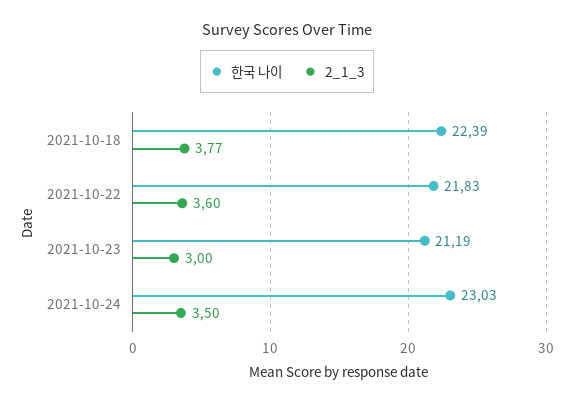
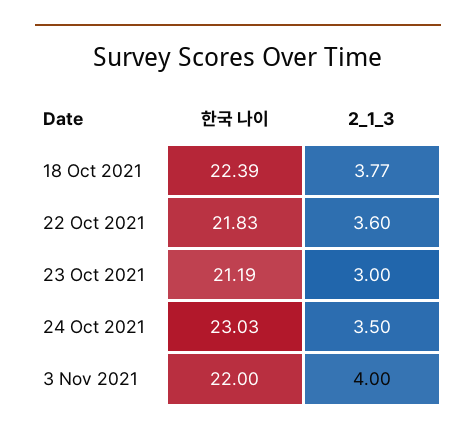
한국 나이, 3 Nov 2021: none -> 22
2_1_3, 3 Nov 2021: none -> 4

